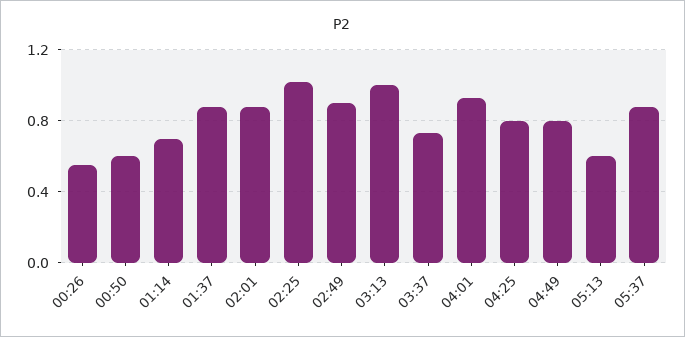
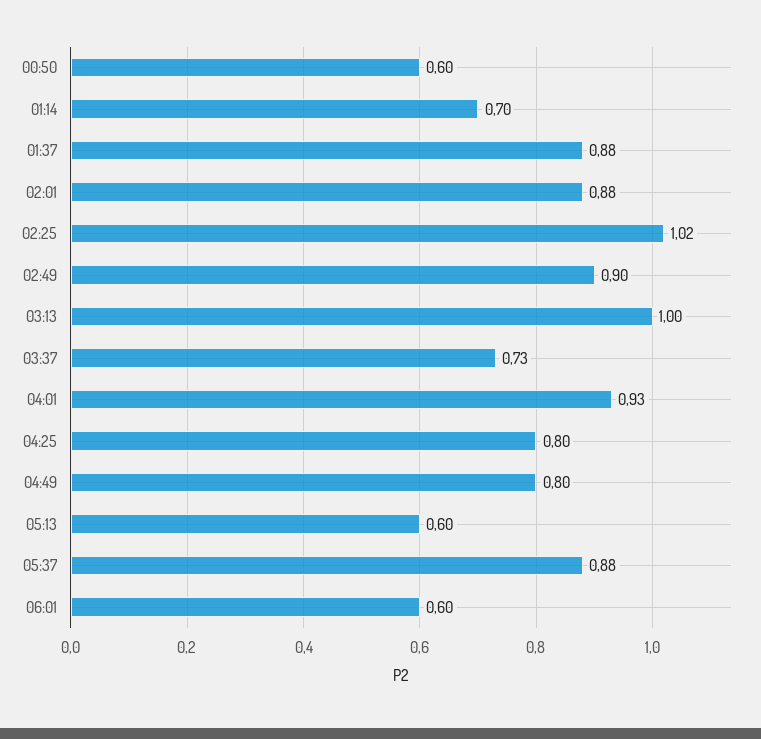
00:26: 0.55 -> none
06:01: none -> 0.6

